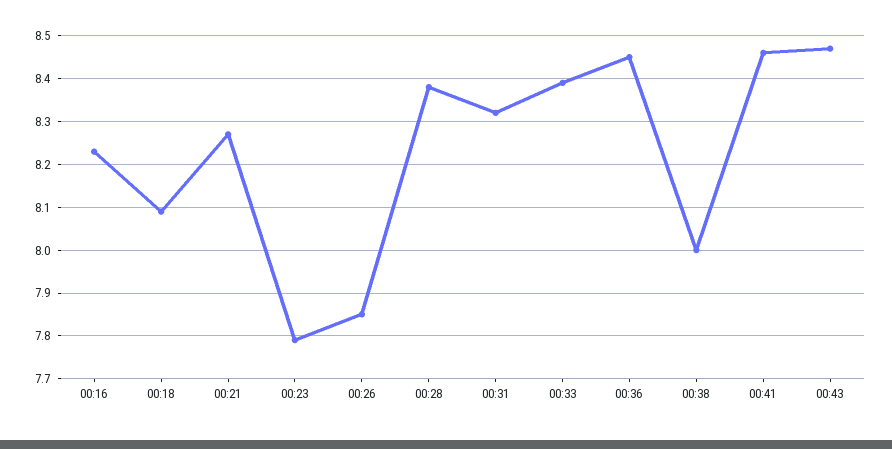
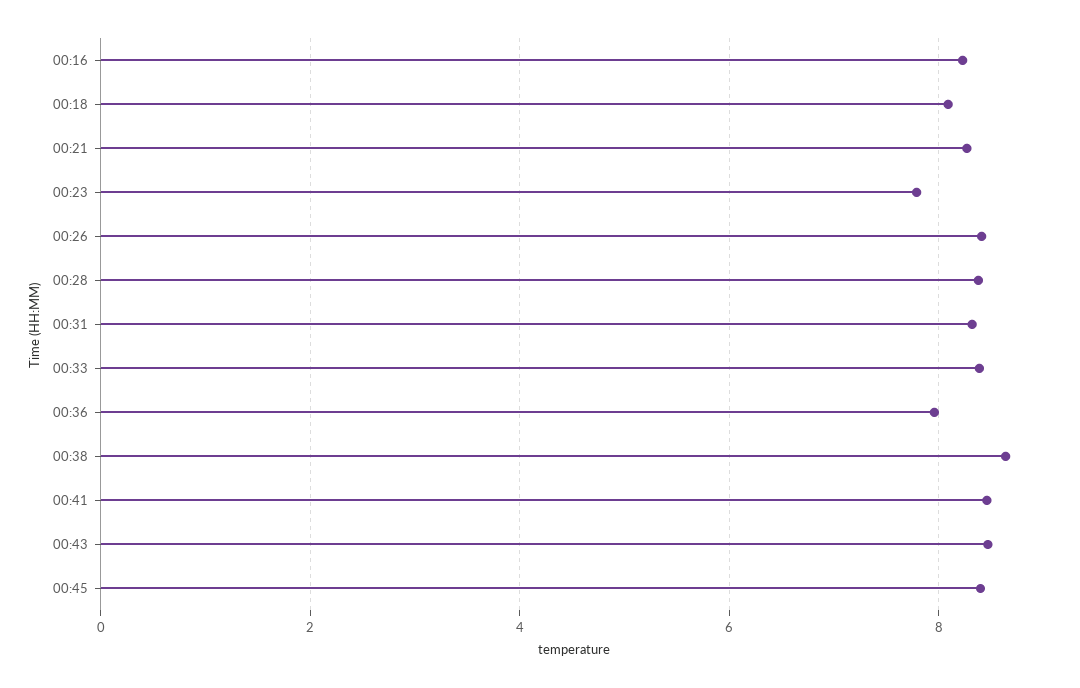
00:26: 7.85 -> 8.4
00:36: 8.45 -> 8
00:38: 8 -> 8.6
00:45: none -> 8.4

